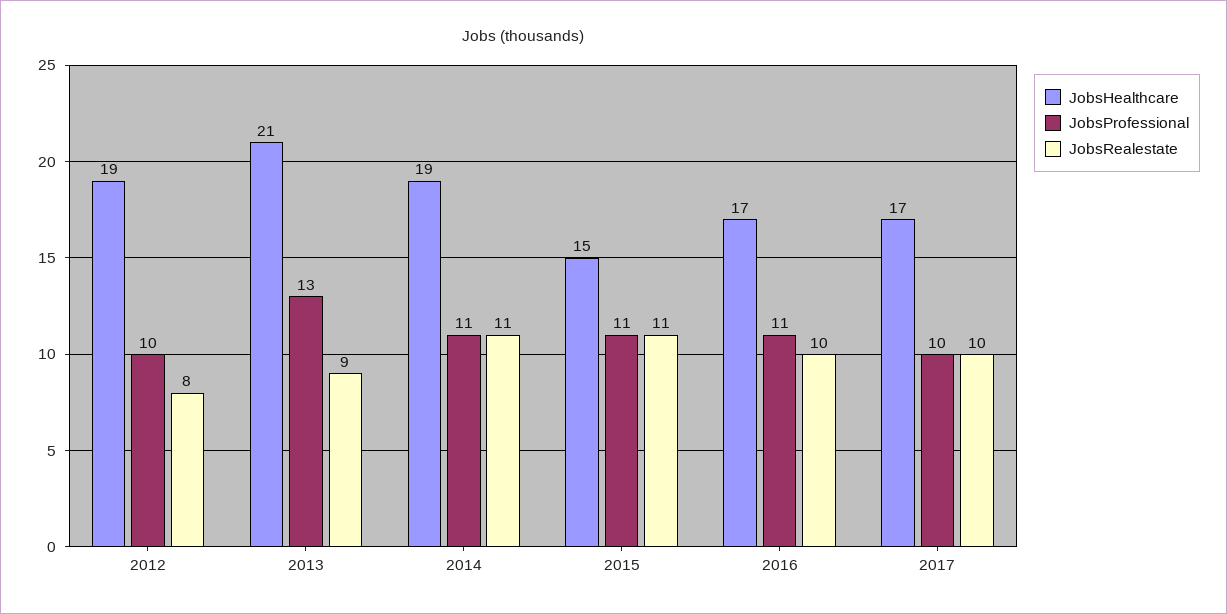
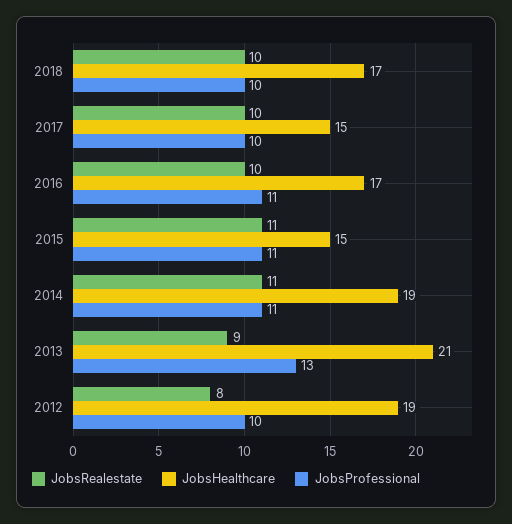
JobsHealthcare, 2017: 17 -> 15
JobsRealestate, 2018: none -> 10
JobsHealthcare, 2018: none -> 17
JobsProfessional, 2018: none -> 10

